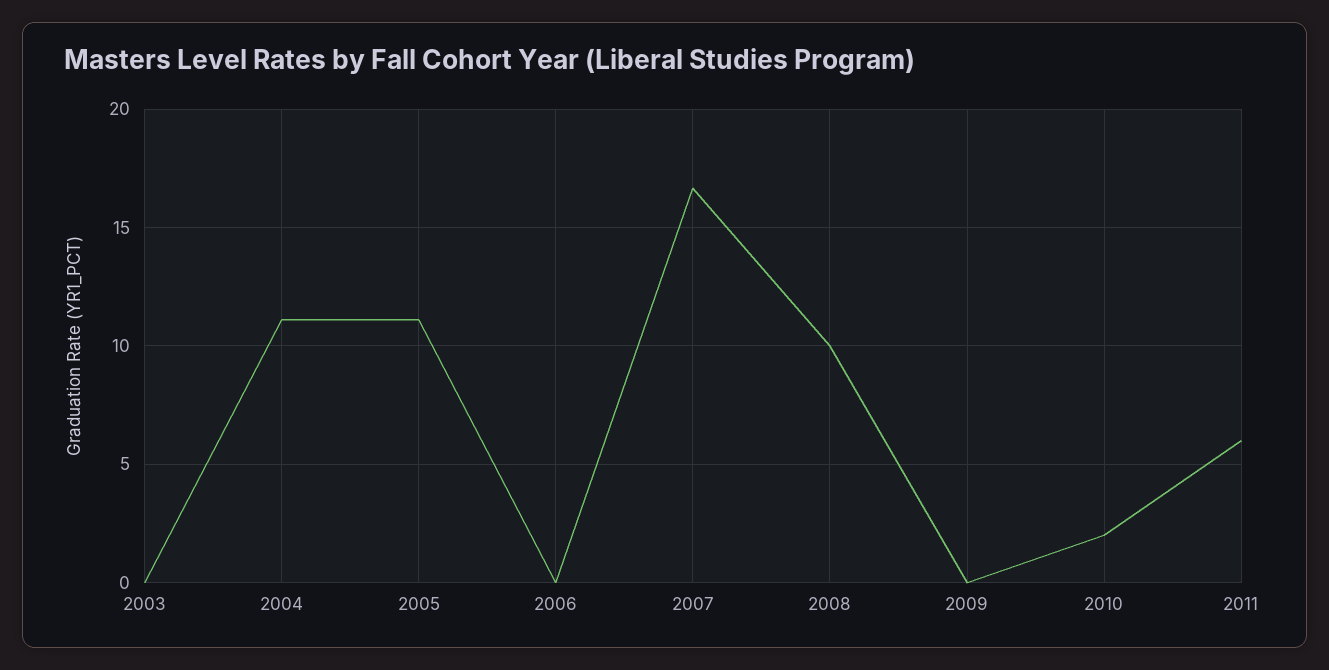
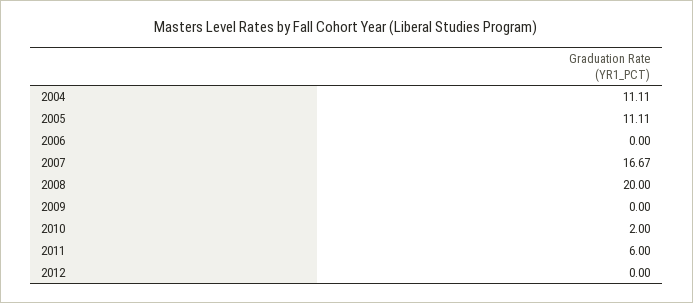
2003: 0 -> none
2008: 10 -> 20
2012: none -> 0

